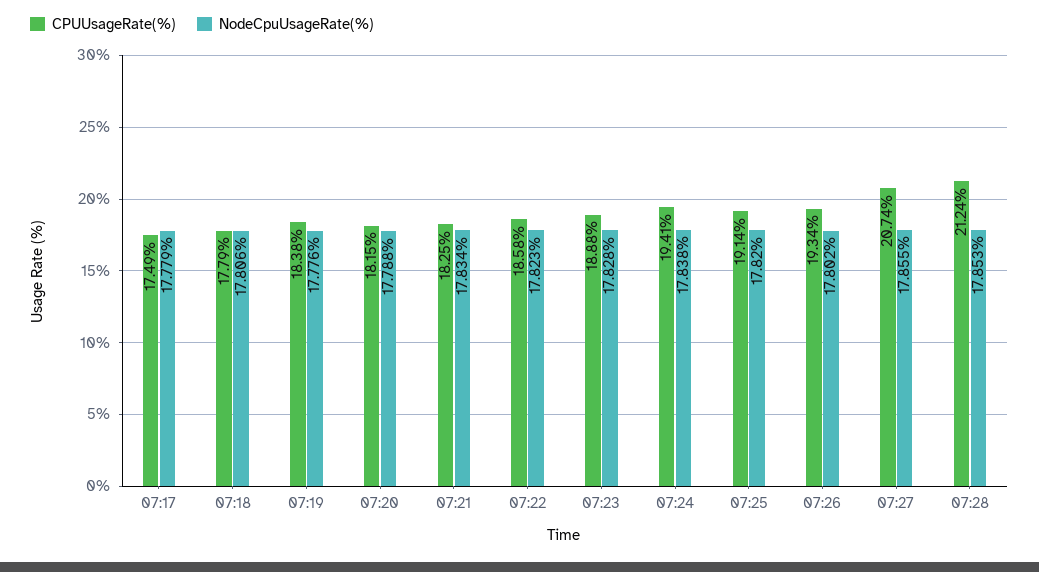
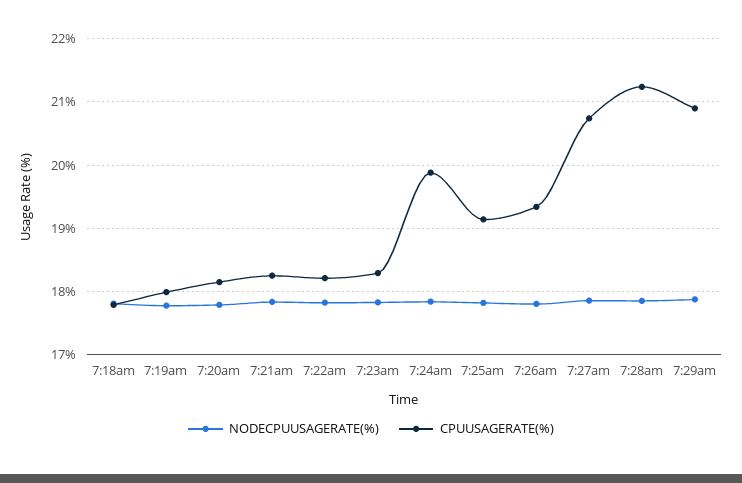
CPUUsageRate(%), 07:17: 17.49 -> none
NodeCpuUsageRate(%), 07:17: 17.779 -> none
CPUUsageRate(%), 07:19: 18.38 -> 18
CPUUsageRate(%), 07:22: 18.58 -> 18.2
CPUUsageRate(%), 07:23: 18.88 -> 18.3
CPUUsageRate(%), 07:24: 19.41 -> 19.9
NodeCpuUsageRate(%), 7:29am: none -> 17.9
CPUUsageRate(%), 7:29am: none -> 20.9

